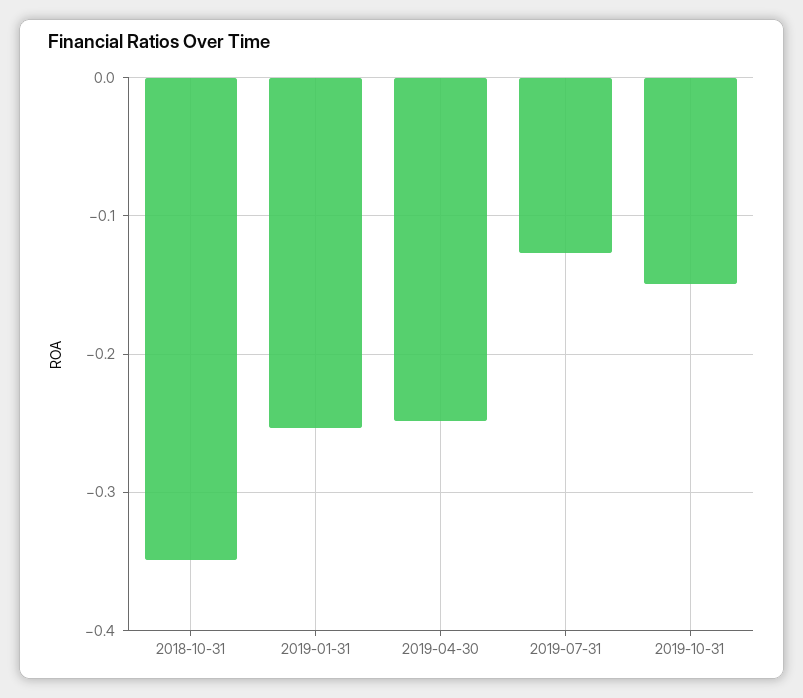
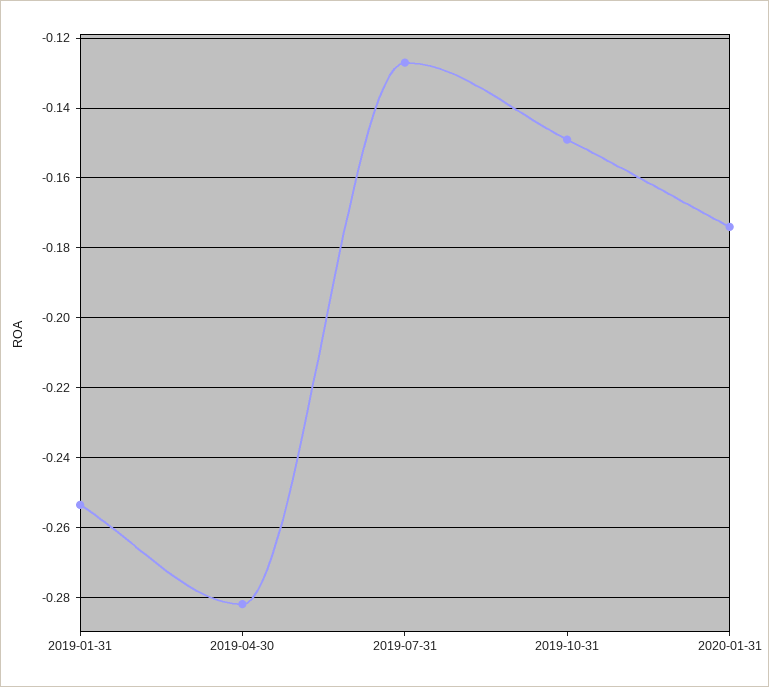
2018-10-31: -0.35 -> none
2019-04-30: -0.25 -> -0.282
2020-01-31: none -> -0.174

